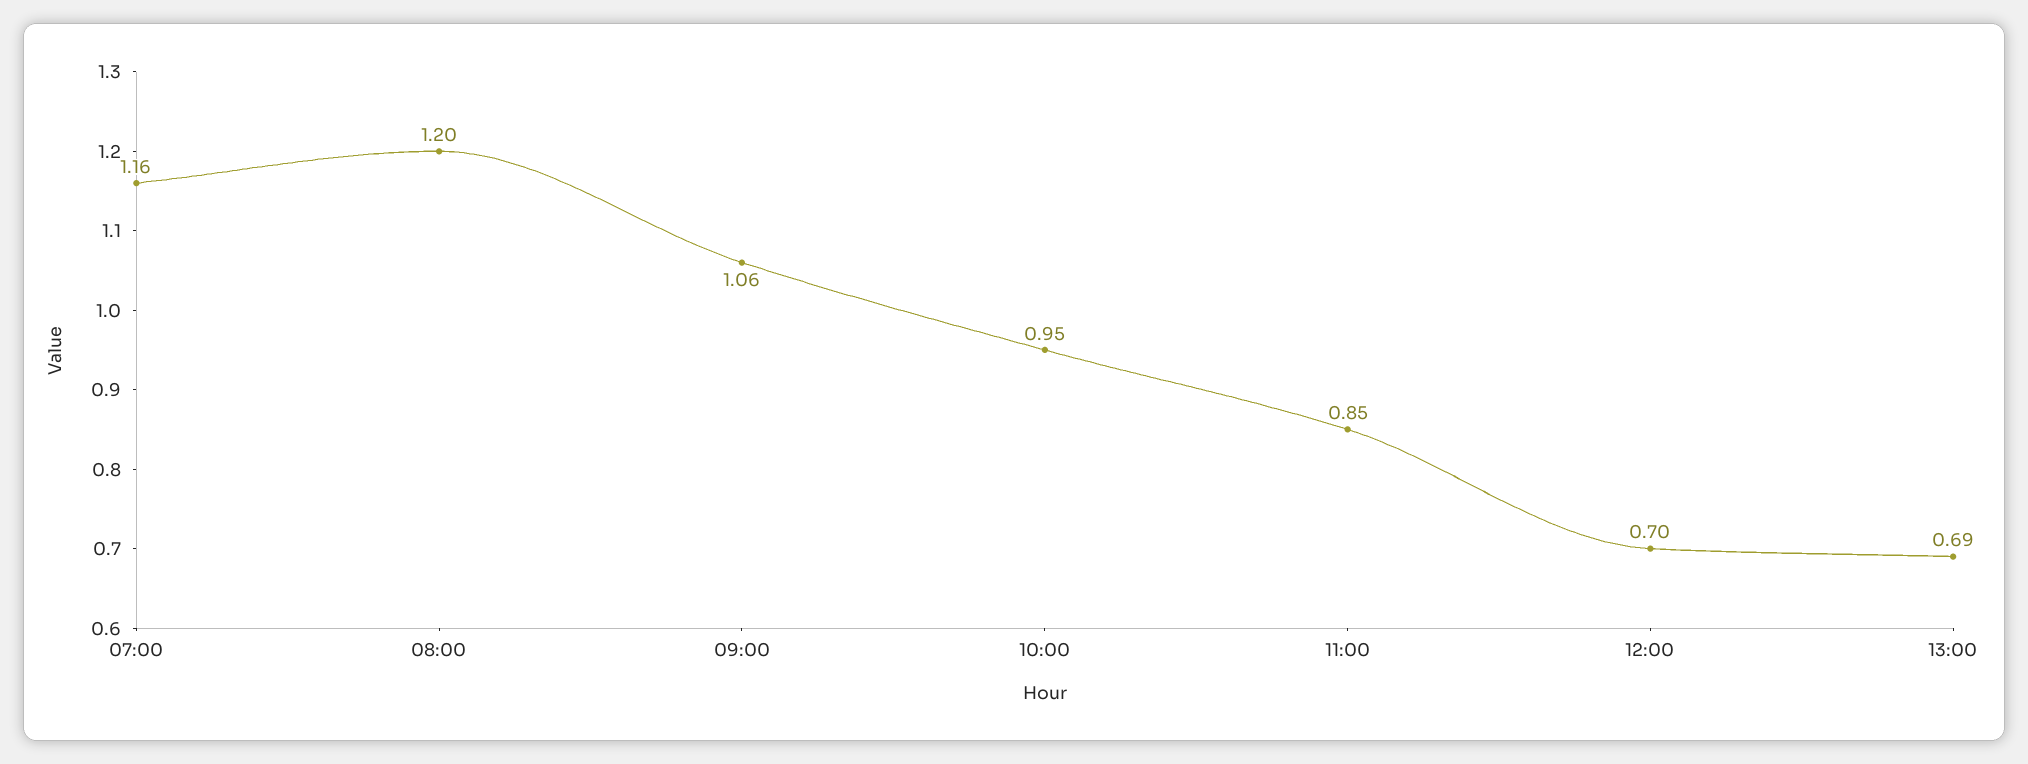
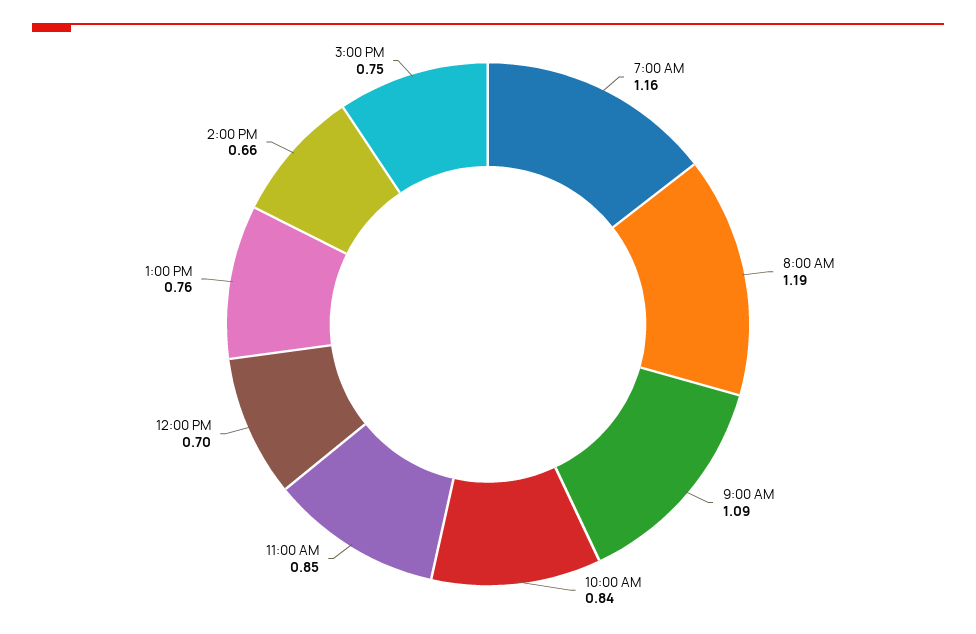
08:00: 1.2 -> 1.19
09:00: 1.06 -> 1.09
10:00: 0.95 -> 0.84
13:00: 0.69 -> 0.76
2:00 PM: none -> 0.66
3:00 PM: none -> 0.75

